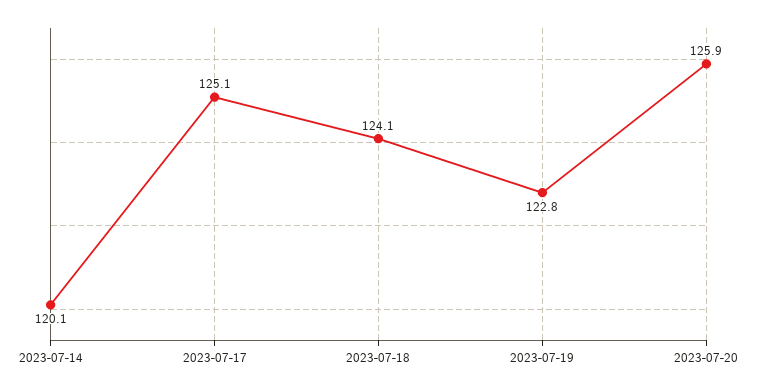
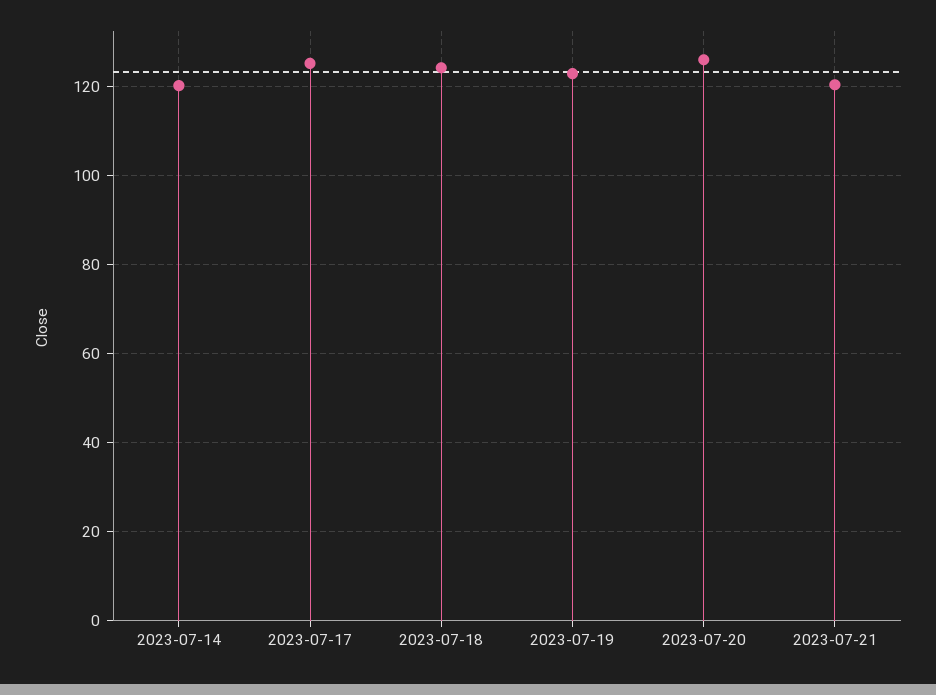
2023-07-21: none -> 120

